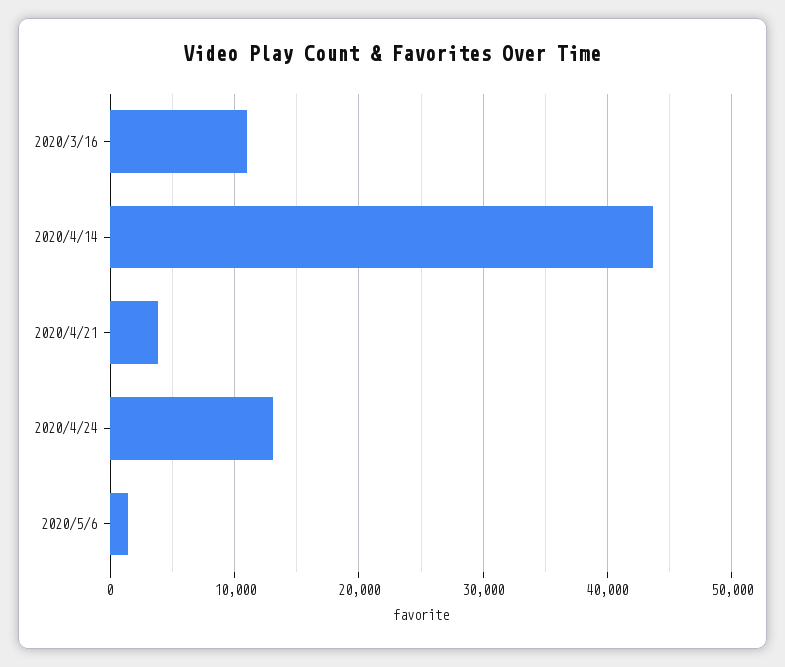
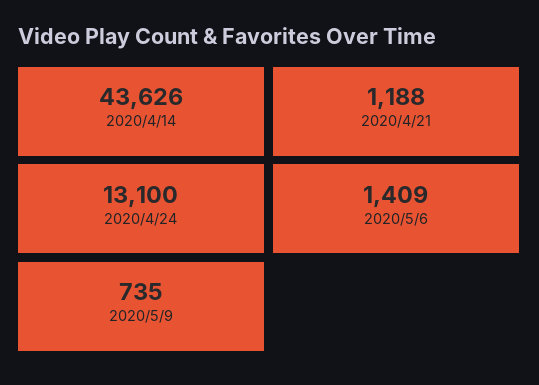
2020/3/16: 11000 -> none
2020/4/21: 4000 -> 1188
2020/5/9: none -> 735

